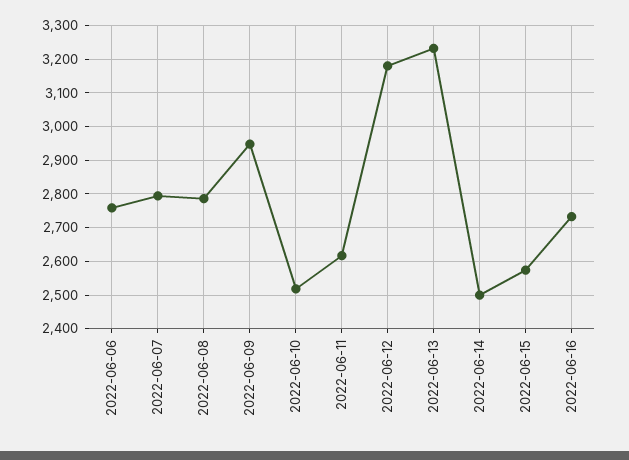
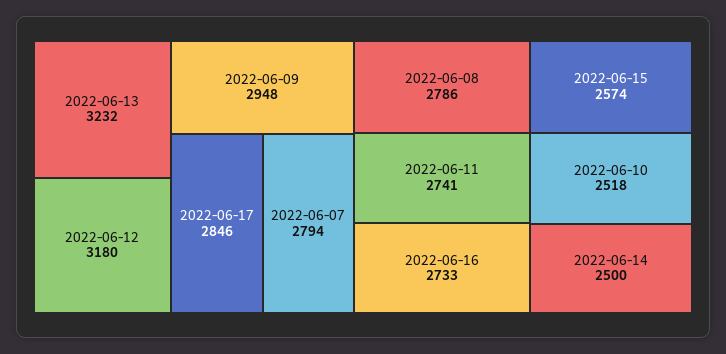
2022-06-06: 2760 -> none
2022-06-11: 2620 -> 2741
2022-06-17: none -> 2846

